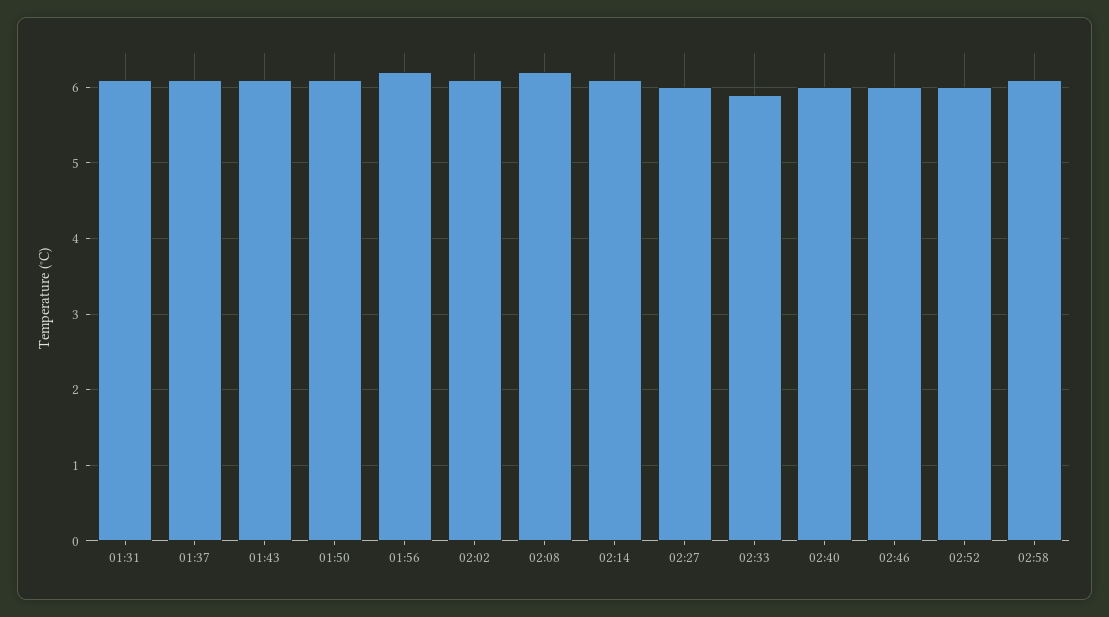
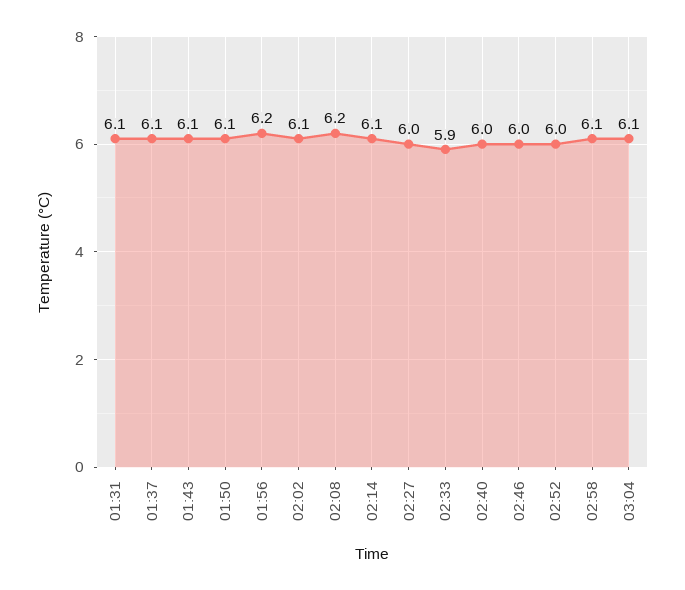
03:04: none -> 6.1

